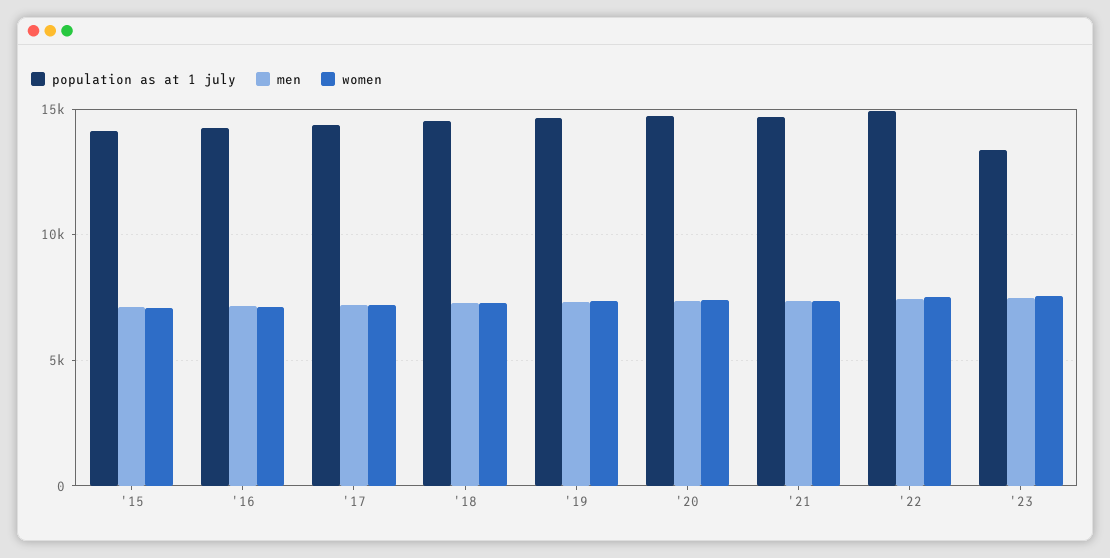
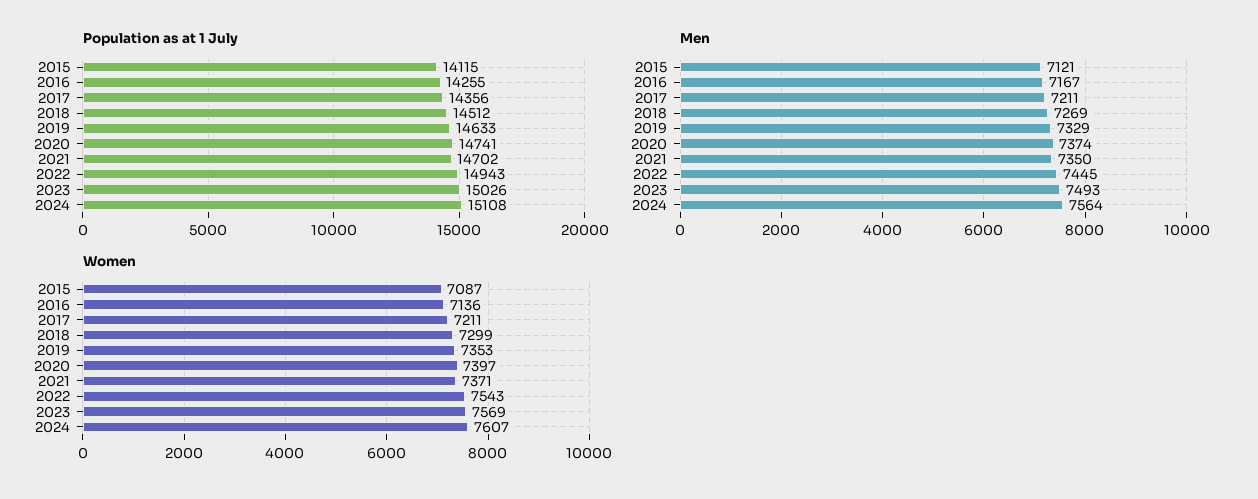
population as at 1 july, '23: 13500 -> 15026
population as at 1 july, 2024: none -> 15108
men, 2024: none -> 7564
women, 2024: none -> 7607

